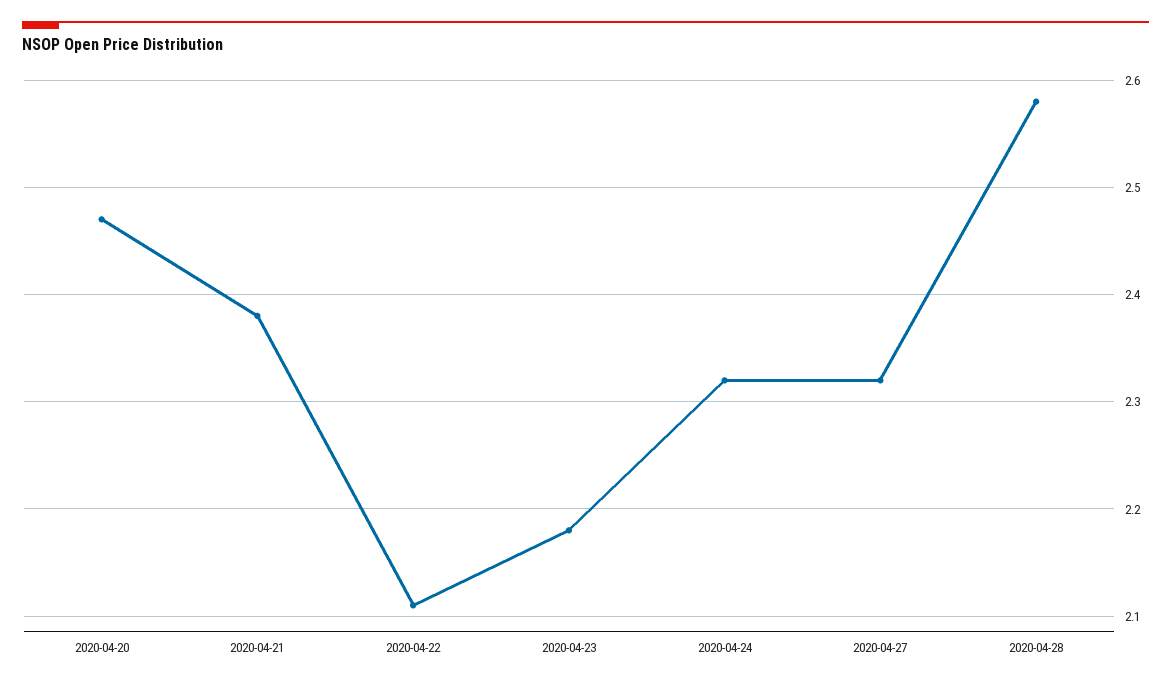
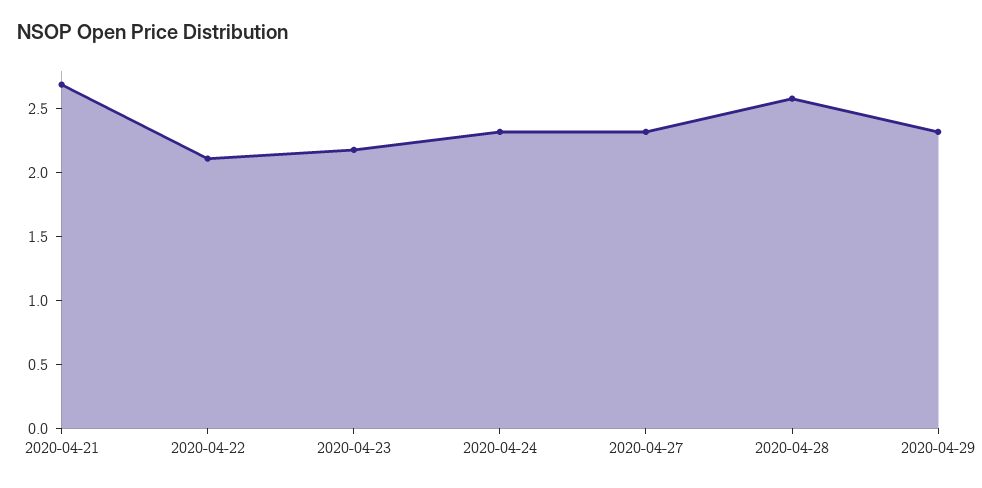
2020-04-20: 2.47 -> none
2020-04-21: 2.38 -> 2.7
2020-04-29: none -> 2.3

